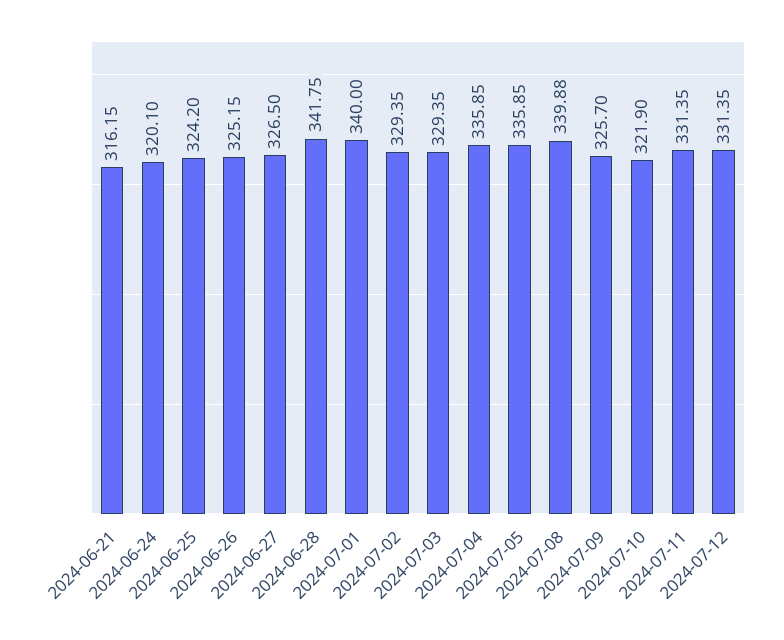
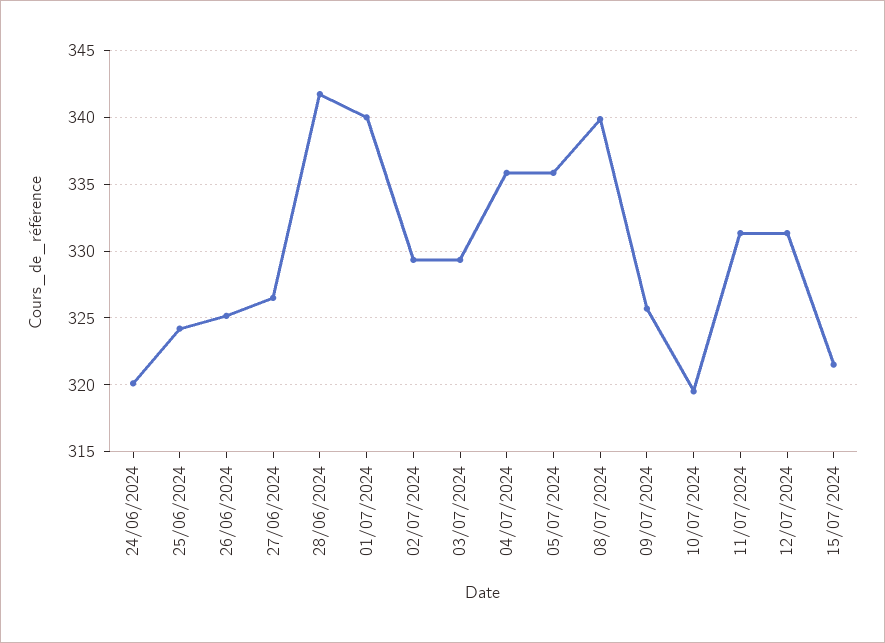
2024-06-21: 316.15 -> none
2024-07-10: 321.9 -> 319.5
15/07/2024: none -> 321.5

